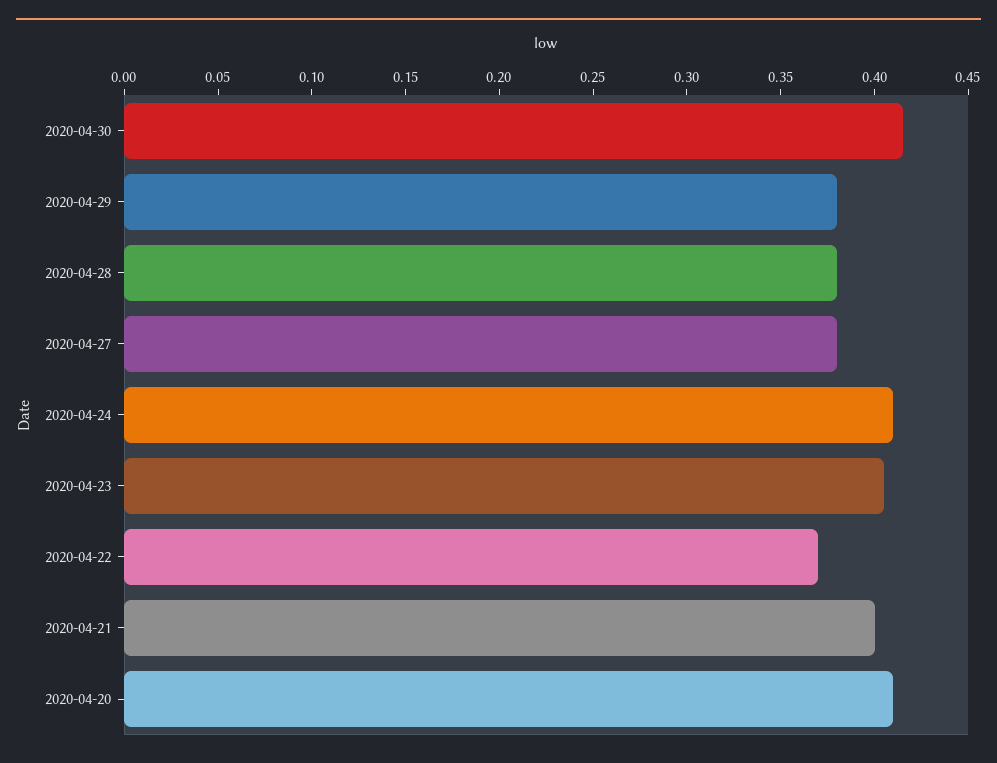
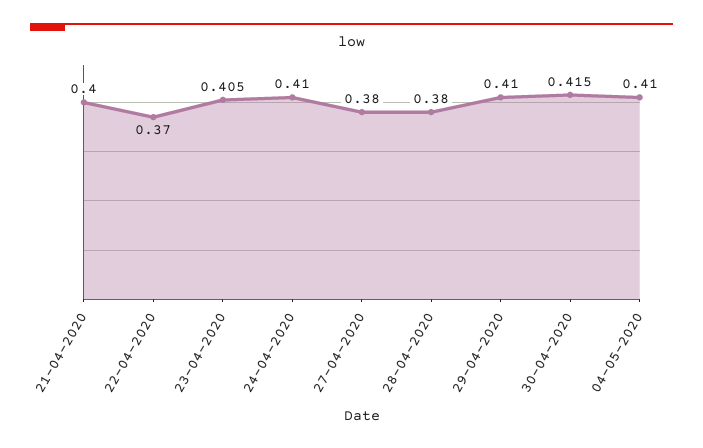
2020-04-29: 0.38 -> 0.41
2020-04-20: 0.41 -> none
04-05-2020: none -> 0.41

